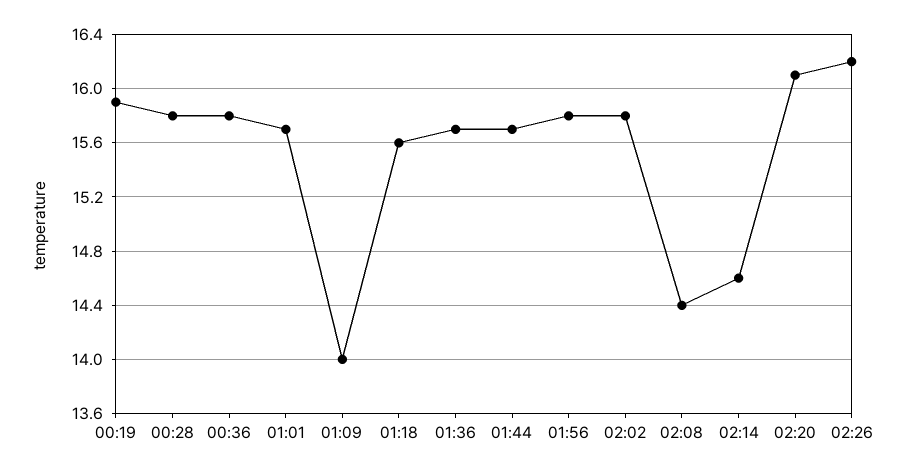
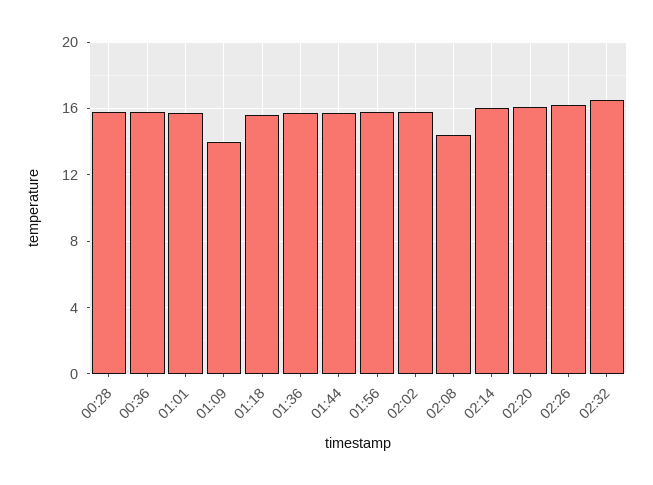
00:19: 15.9 -> none
02:14: 14.6 -> 16
02:32: none -> 16.5

